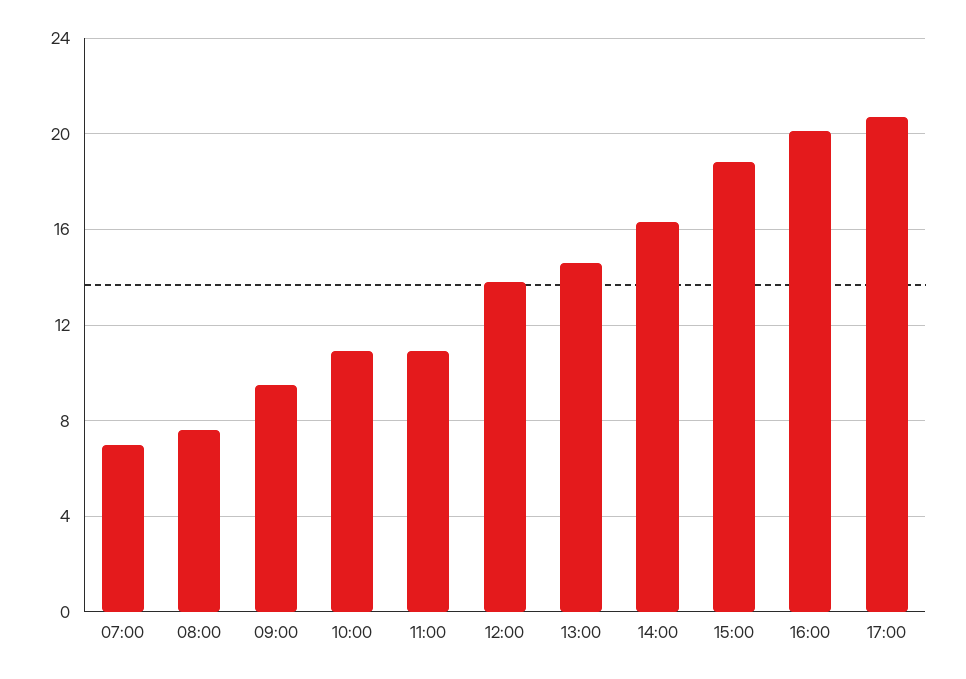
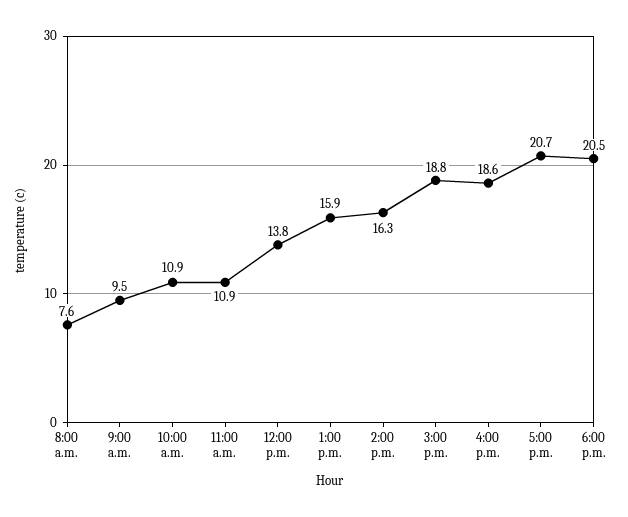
07:00: 7 -> none
13:00: 14.5 -> 15.9
16:00: 20 -> 18.6
6:00 p.m.: none -> 20.5

